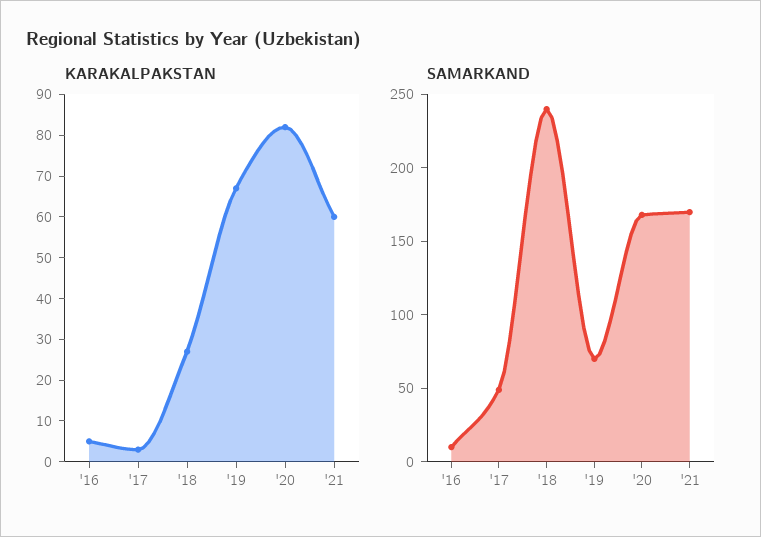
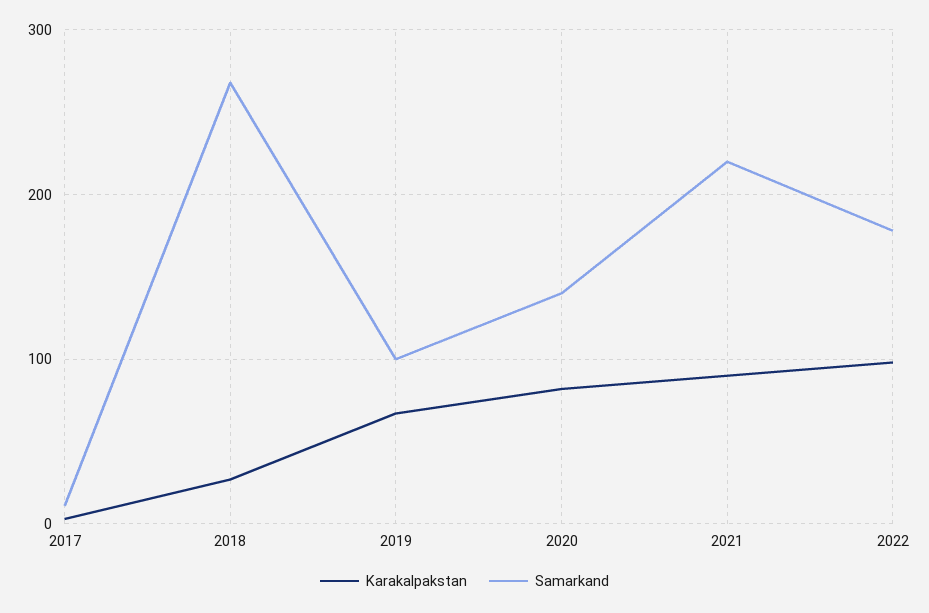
KARAKALPAKSTAN, '16: 5 -> none
KARAKALPAKSTAN, '21: 60 -> 90
SAMARKAND, '16: 10 -> none
SAMARKAND, '17: 50 -> 10
SAMARKAND, '18: 240 -> 270
SAMARKAND, '19: 70 -> 100
SAMARKAND, '20: 170 -> 140
SAMARKAND, '21: 170 -> 220
KARAKALPAKSTAN, 2022: none -> 100
SAMARKAND, 2022: none -> 180

